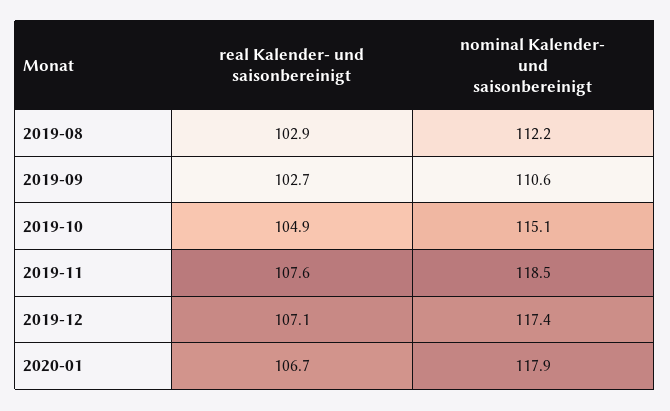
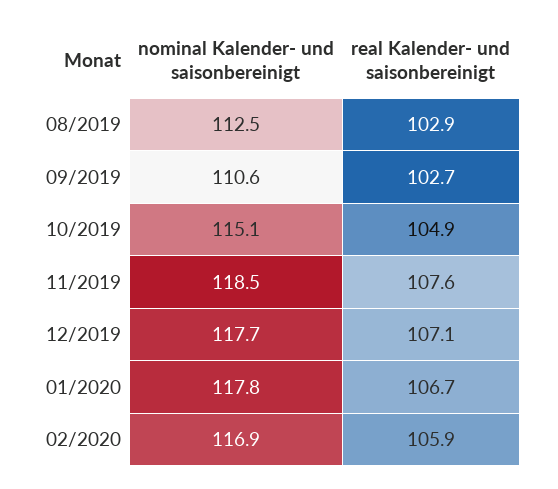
nominal Kalender- und saisonbereinigt, 2019-08: 112.2 -> 112.5
nominal Kalender- und saisonbereinigt, 2019-12: 117.4 -> 117.7
nominal Kalender- und saisonbereinigt, 2020-01: 117.9 -> 117.8
nominal Kalender- und saisonbereinigt, 02/2020: none -> 116.9
real Kalender- und saisonbereinigt, 02/2020: none -> 105.9

